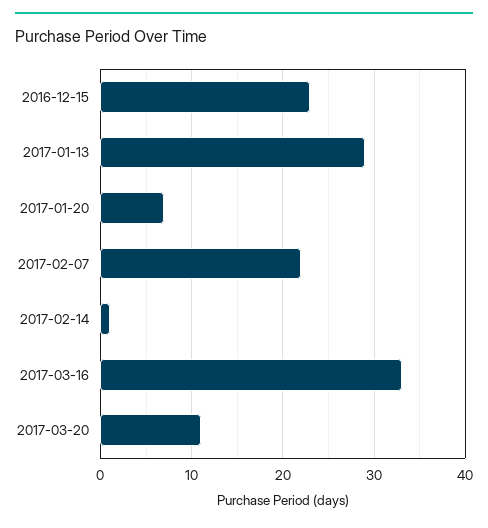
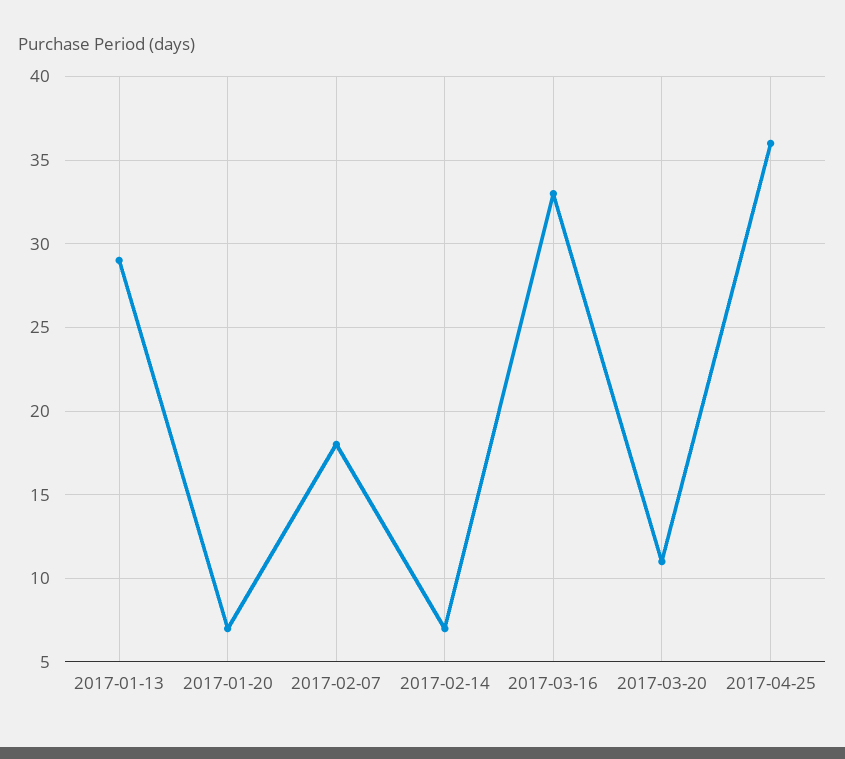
2016-12-15: 23 -> none
2017-02-07: 22 -> 18
2017-02-14: 1 -> 7
2017-04-25: none -> 36

